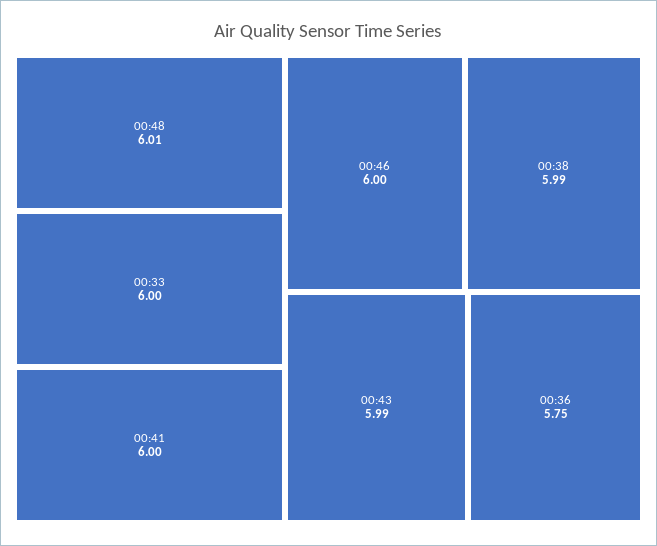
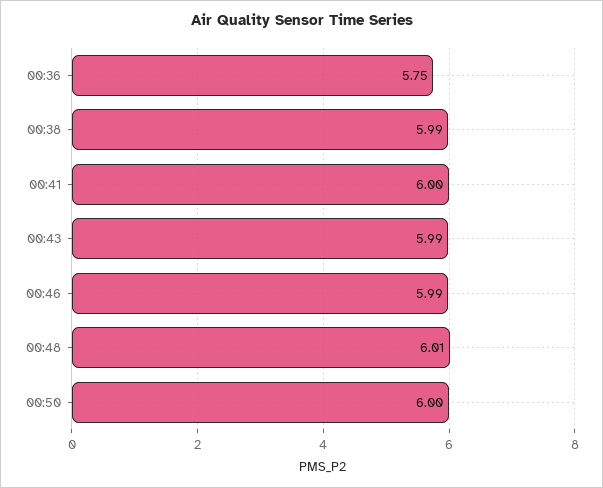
00:33: 6 -> none
00:46: 6 -> 5.99
00:50: none -> 6

